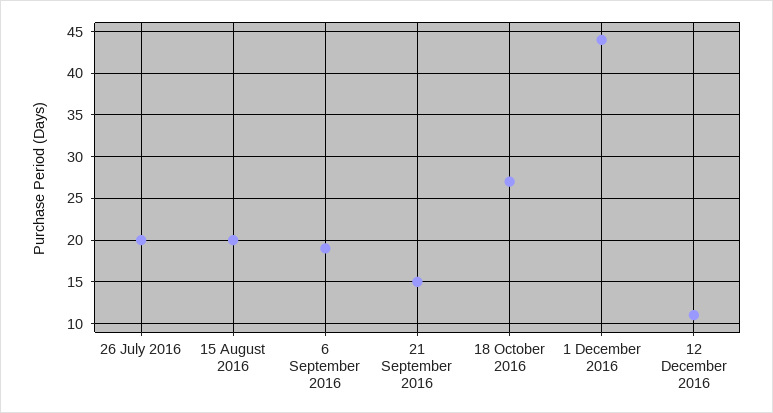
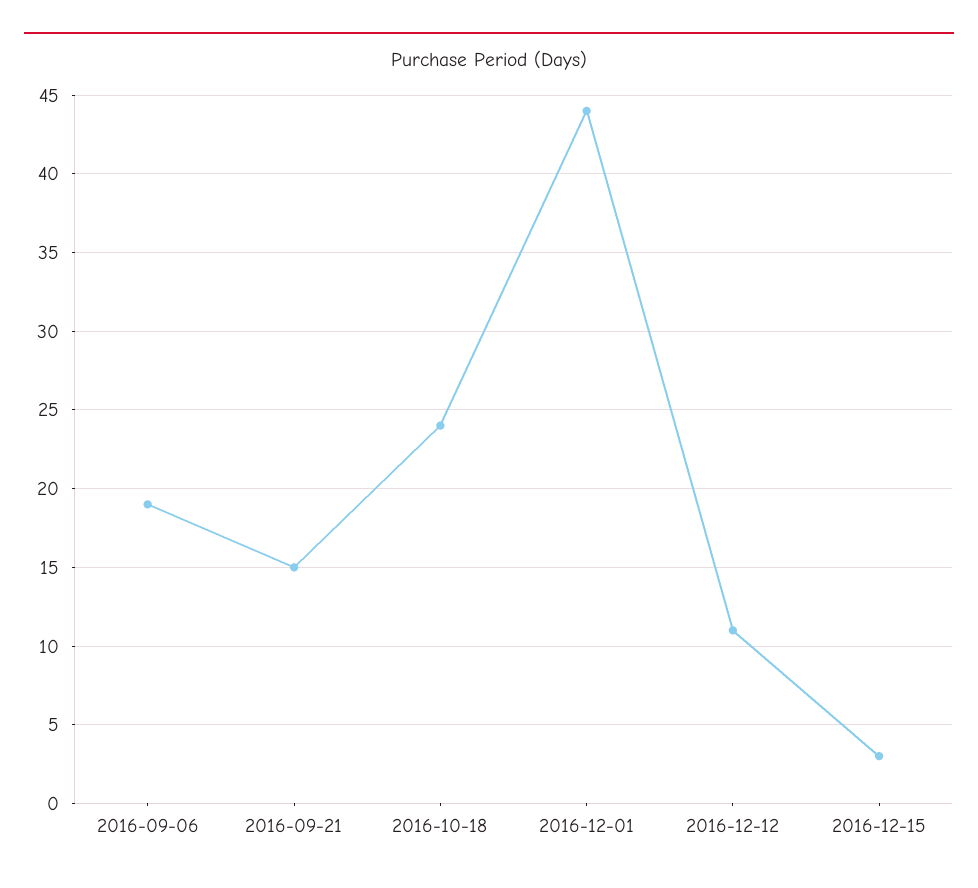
26 July 2016: 20 -> none
15 August 2016: 20 -> none
18 October 2016: 27 -> 24
2016-12-15: none -> 3

